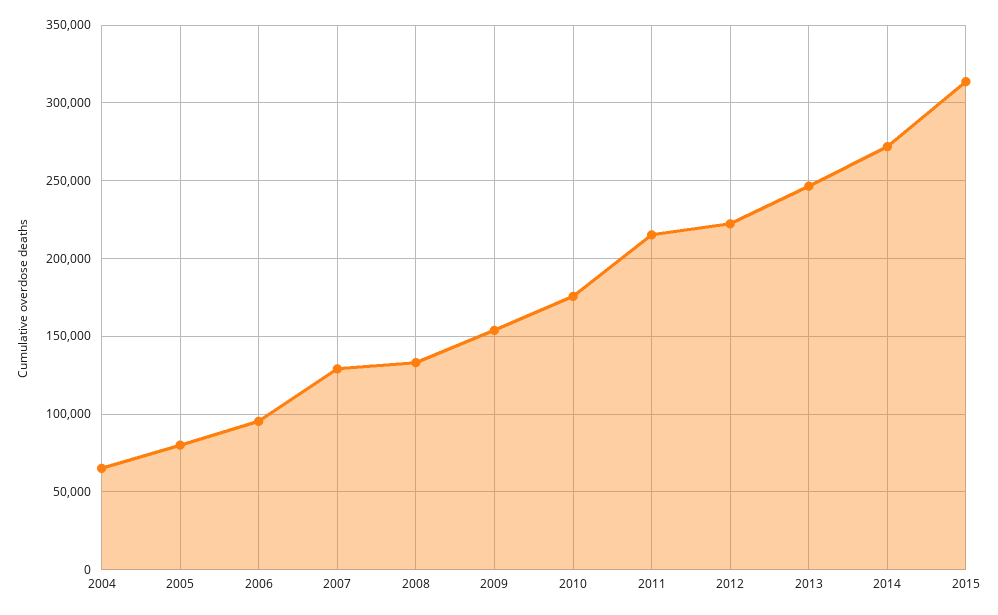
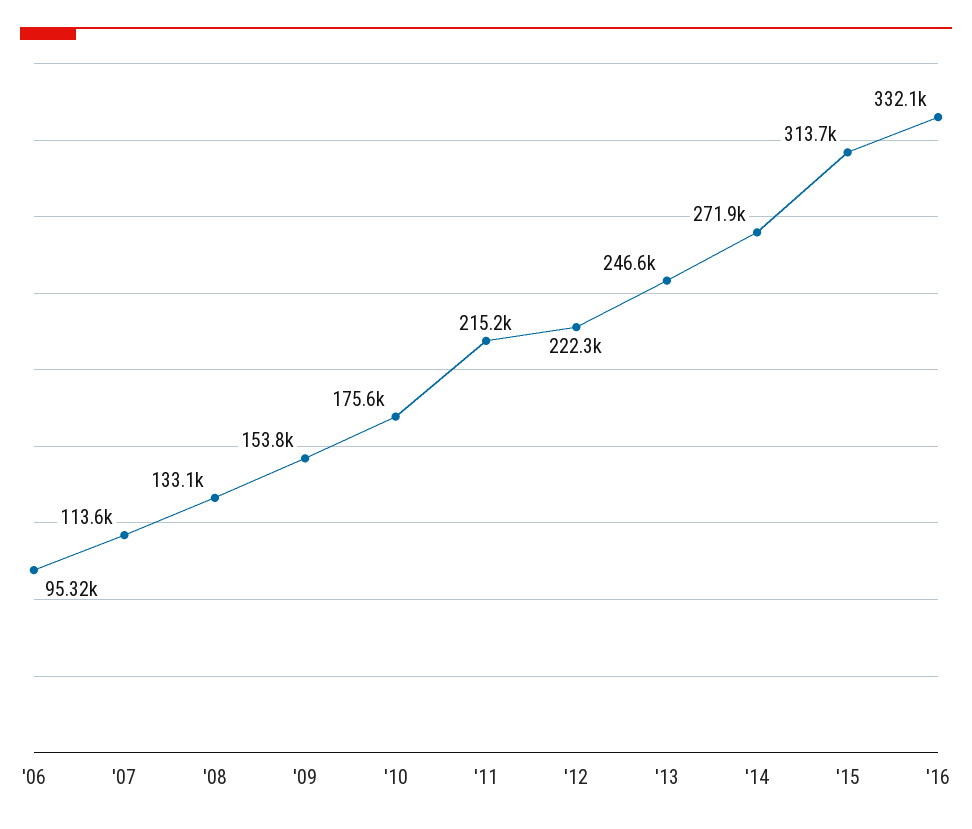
2004: 65000 -> none
2005: 80000 -> none
2007: 130000 -> 113600
'16: none -> 332100

